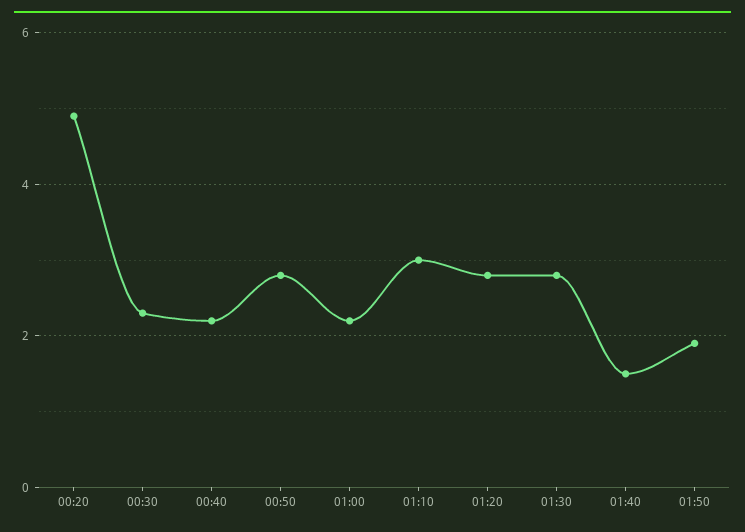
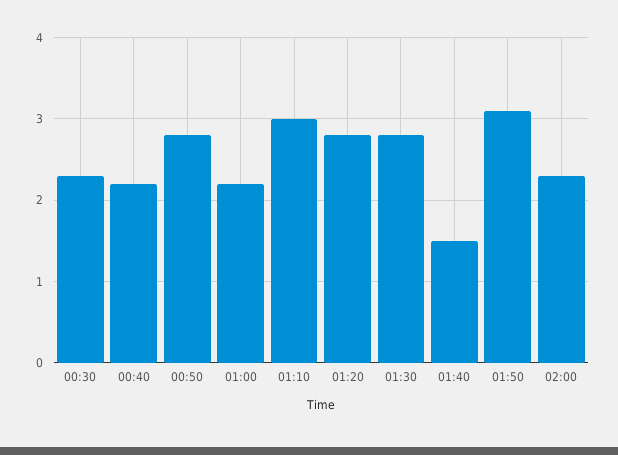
00:20: 5 -> none
01:50: 2 -> 3.1
02:00: none -> 2.3

